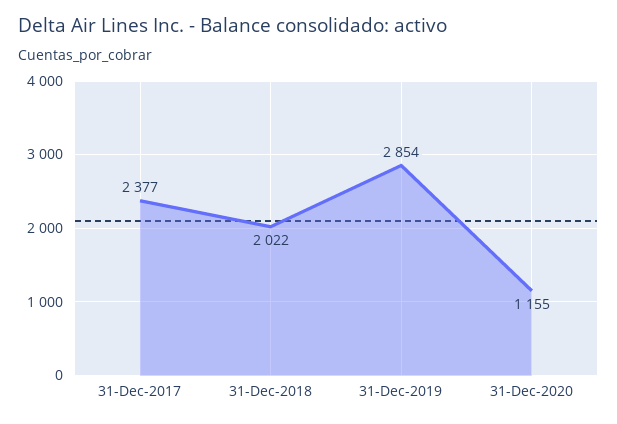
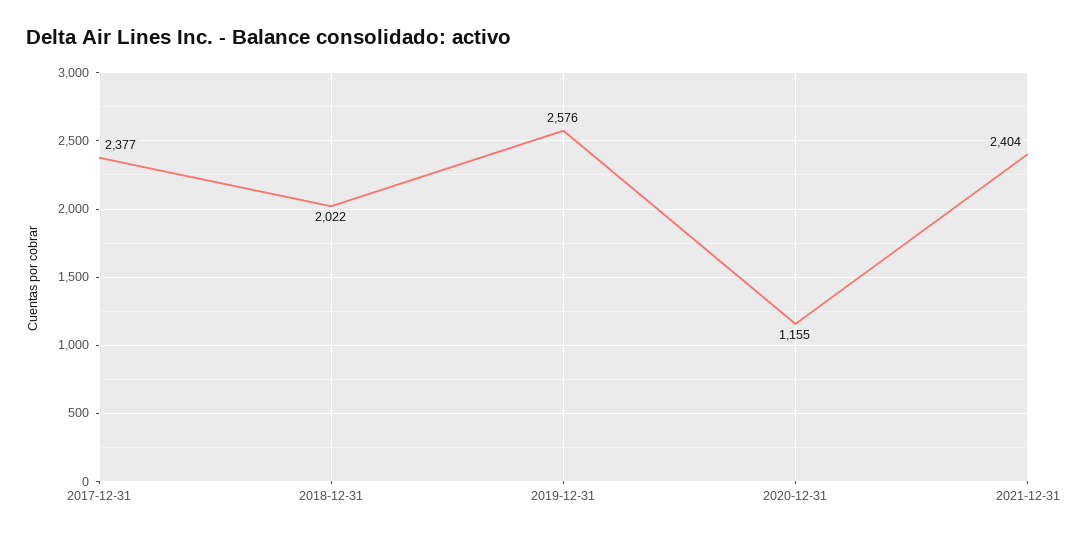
31-Dec-2019: 2854 -> 2576
2021-12-31: none -> 2404

